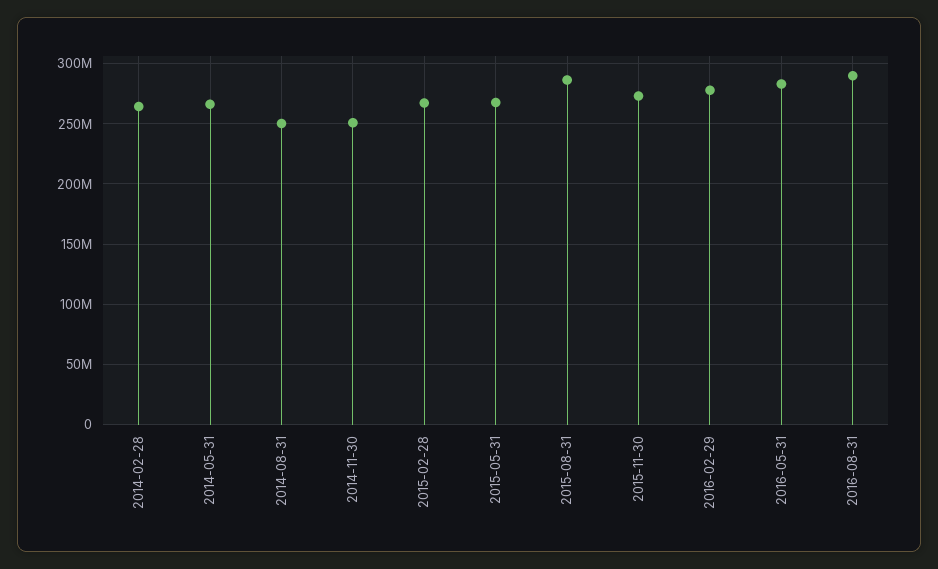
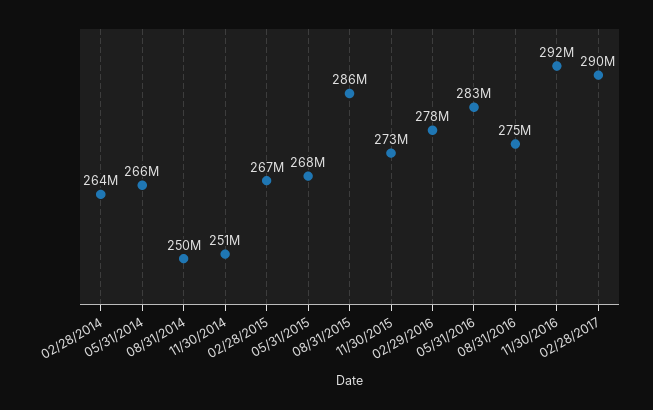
2016-08-31: 290000000 -> 275000000
11/30/2016: none -> 292000000
02/28/2017: none -> 290000000

